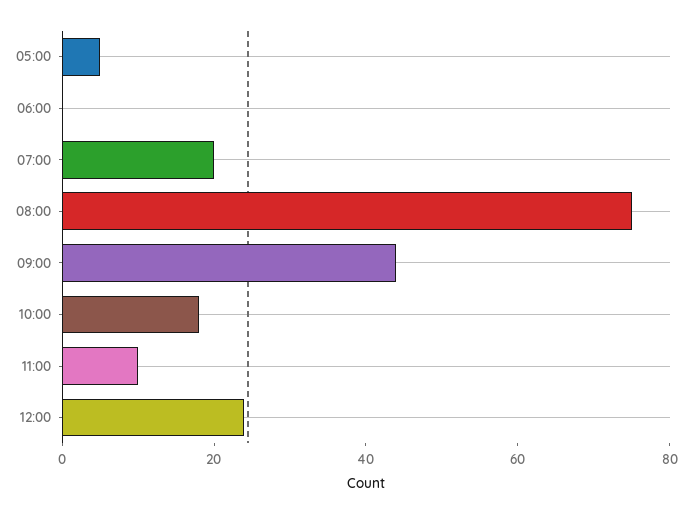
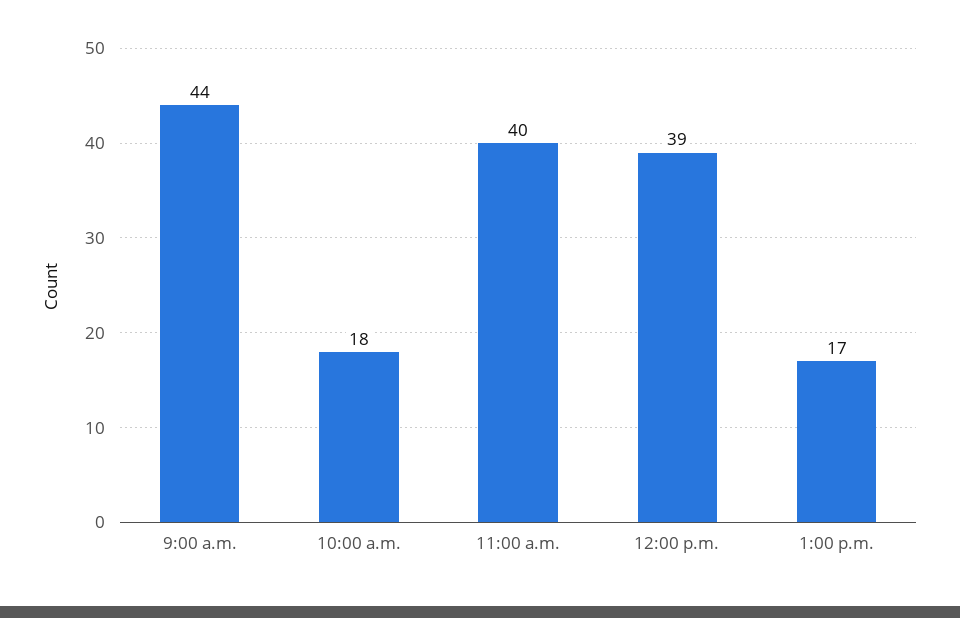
05:00: 5 -> none
06:00: 0 -> none
07:00: 20 -> none
08:00: 75 -> none
11:00: 10 -> 40
12:00: 25 -> 39
1:00 p.m.: none -> 17

